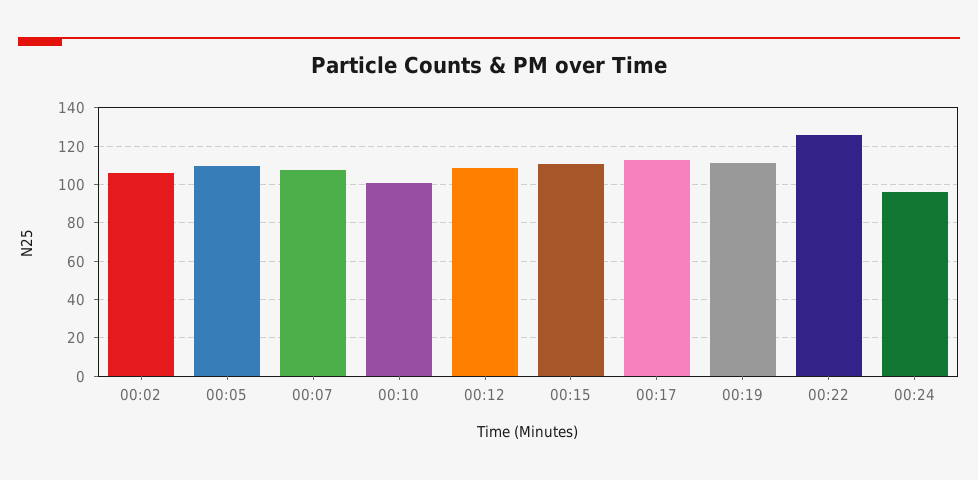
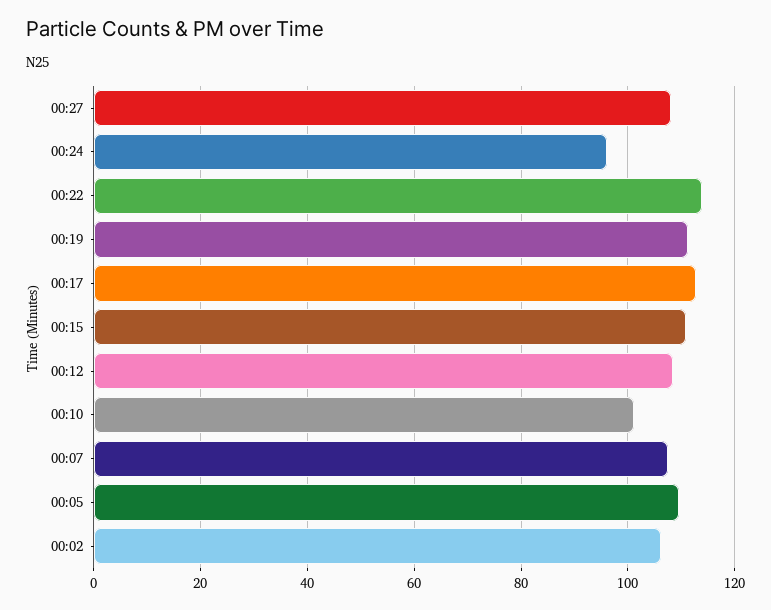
00:22: 125 -> 114
00:27: none -> 108

